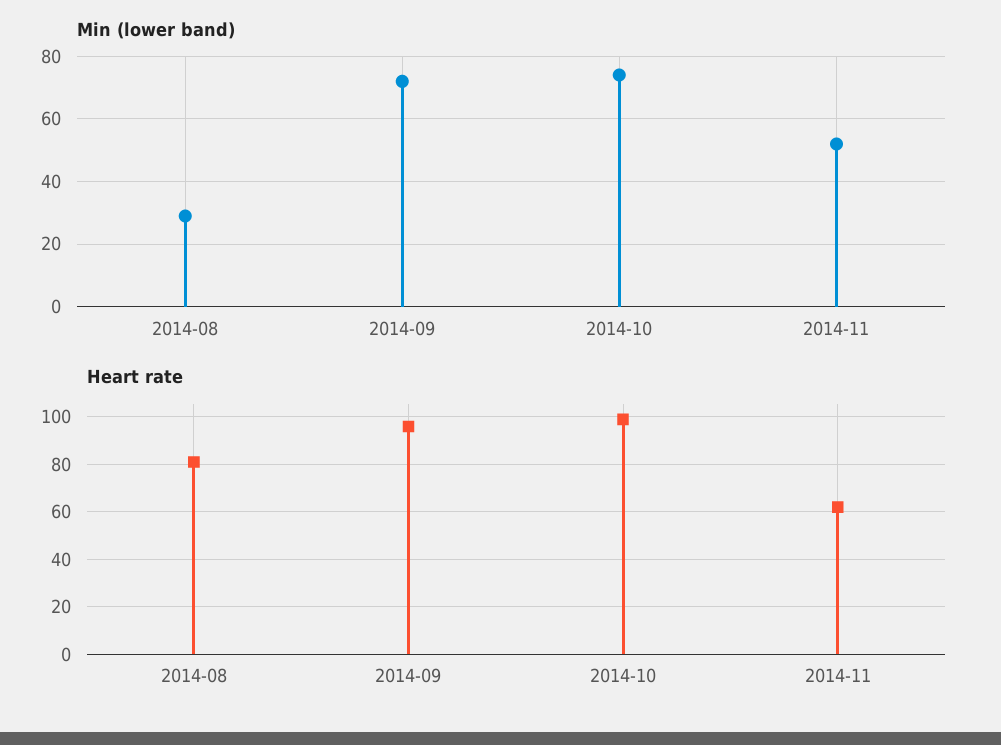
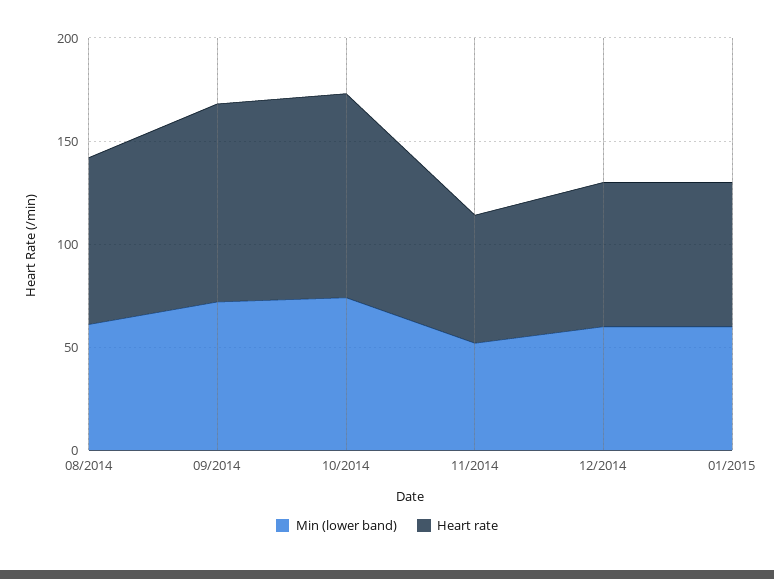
Min (lower band), 2014-08: 30 -> 60
Min (lower band), 12/2014: none -> 60
Heart rate, 12/2014: none -> 70
Min (lower band), 01/2015: none -> 60
Heart rate, 01/2015: none -> 70

